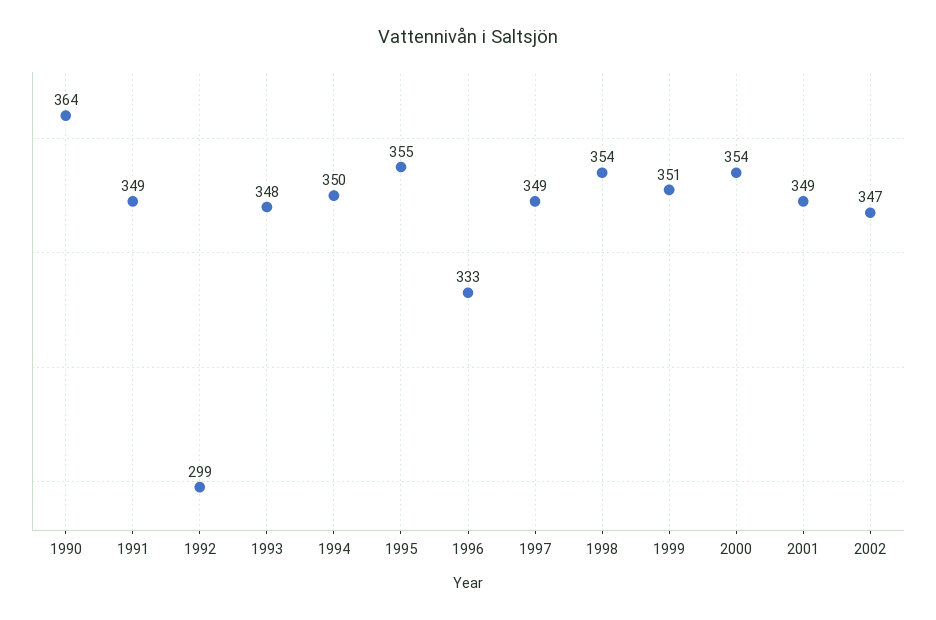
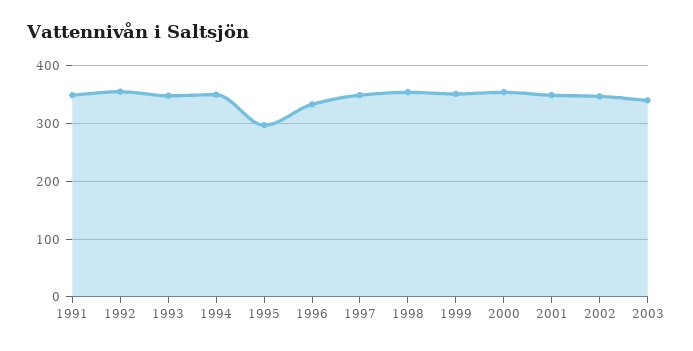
1990: 364 -> none
1992: 299 -> 360
1995: 355 -> 300
2003: none -> 340

